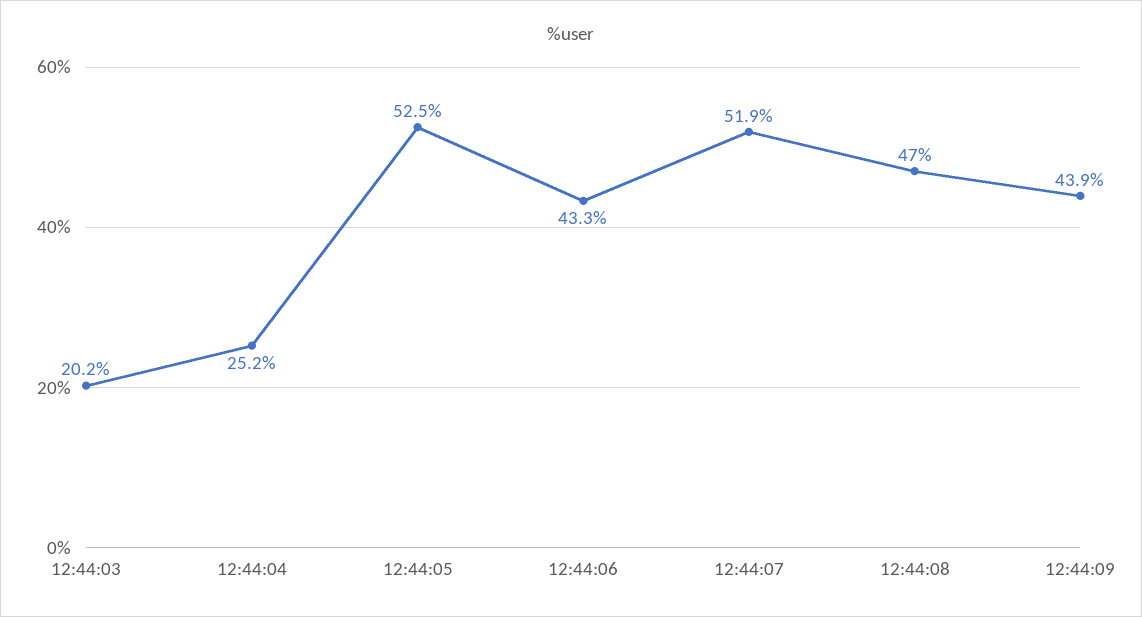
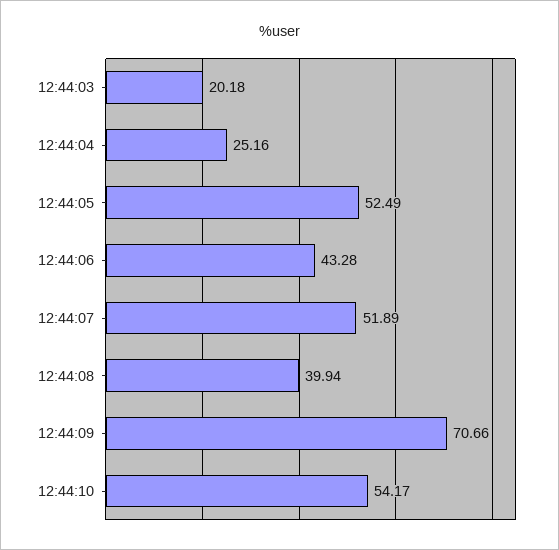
12:44:08: 47 -> 39.94
12:44:09: 43.9 -> 70.66
12:44:10: none -> 54.17

